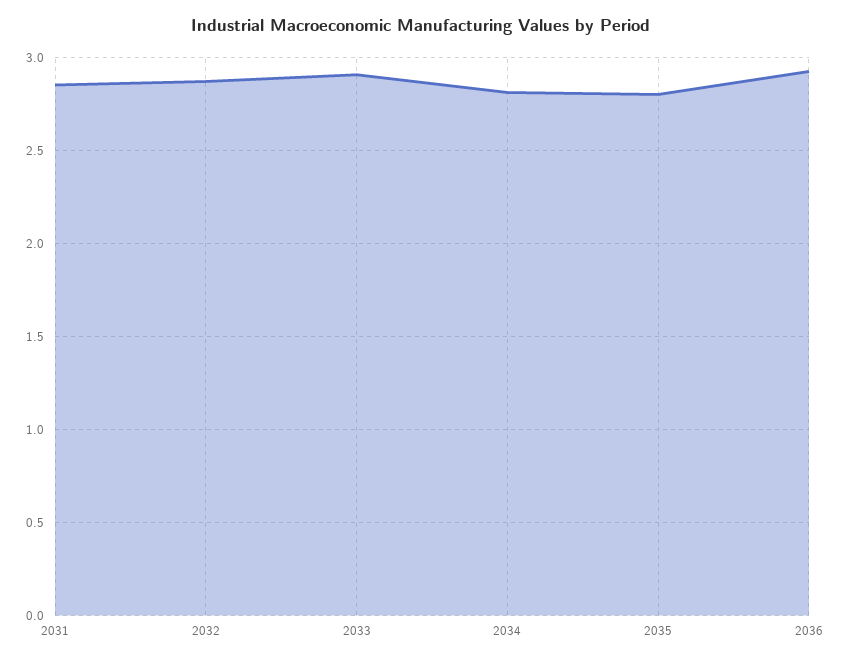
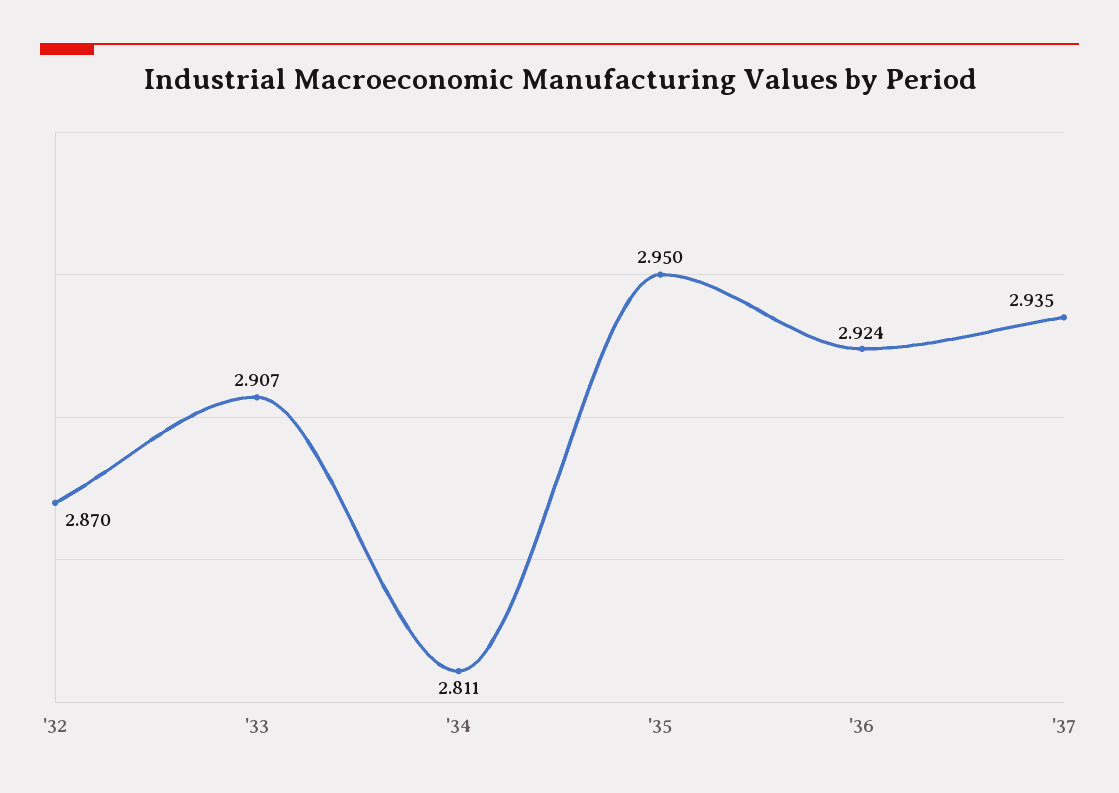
2031: 2.85 -> none
2035: 2.8 -> 2.95
'37: none -> 2.935

